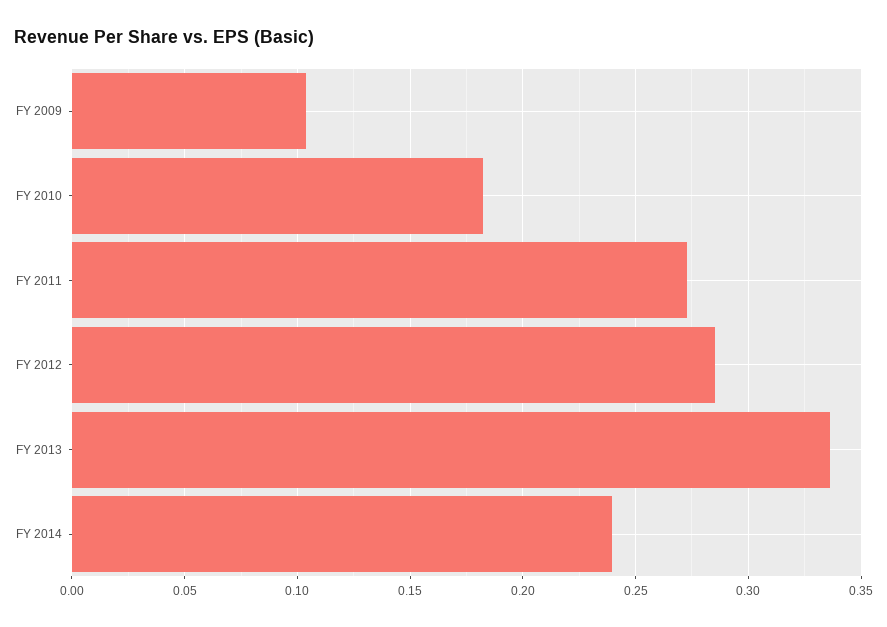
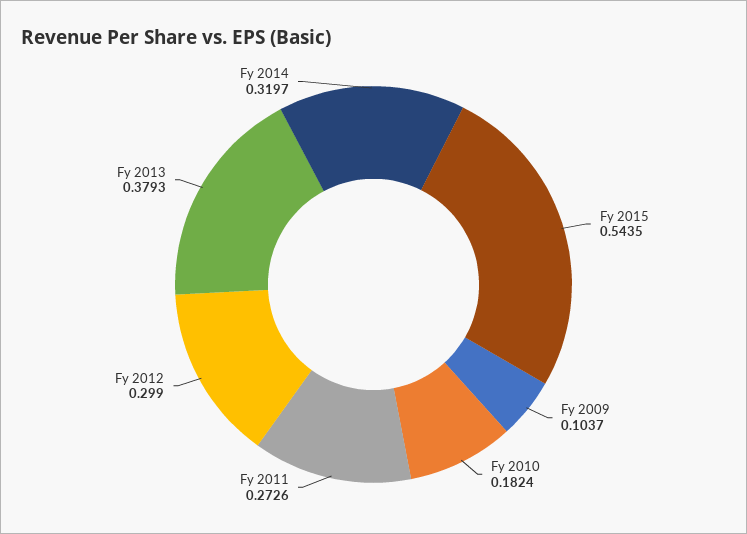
FY 2012: 0.285 -> 0.299
FY 2013: 0.335 -> 0.3793
FY 2014: 0.24 -> 0.3197
Fy 2015: none -> 0.5435

